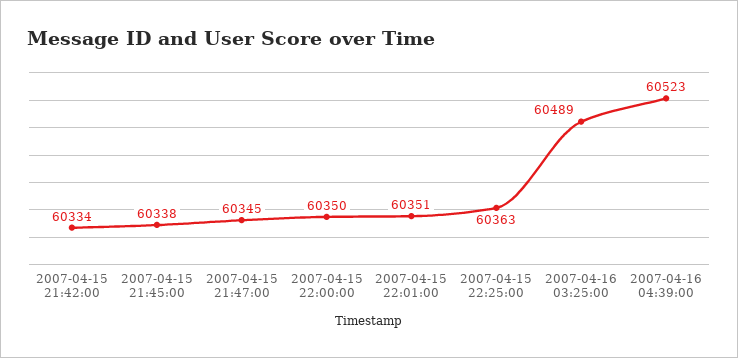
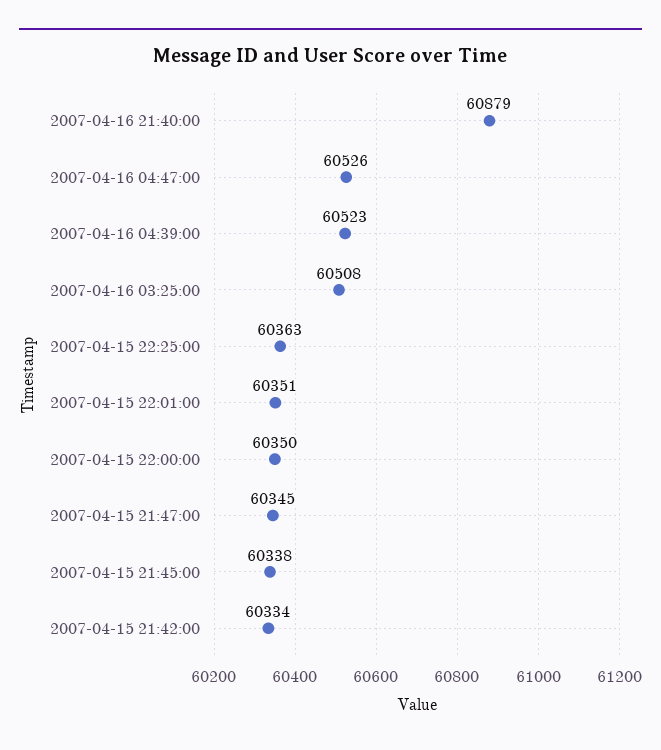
2007-04-16 03:25:00: 60489 -> 60508
2007-04-16 21:40:00: none -> 60879
2007-04-16 04:47:00: none -> 60526

